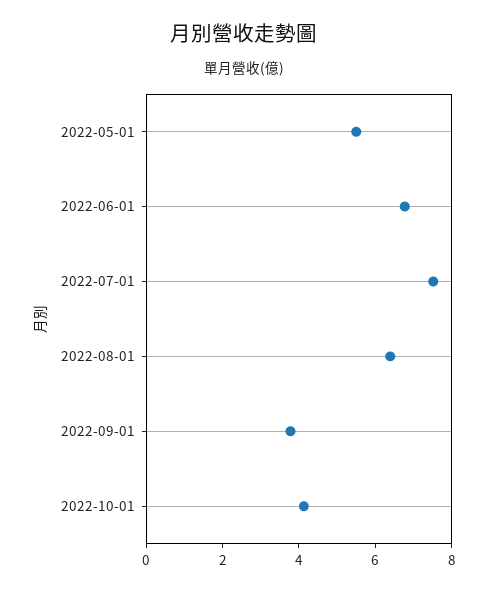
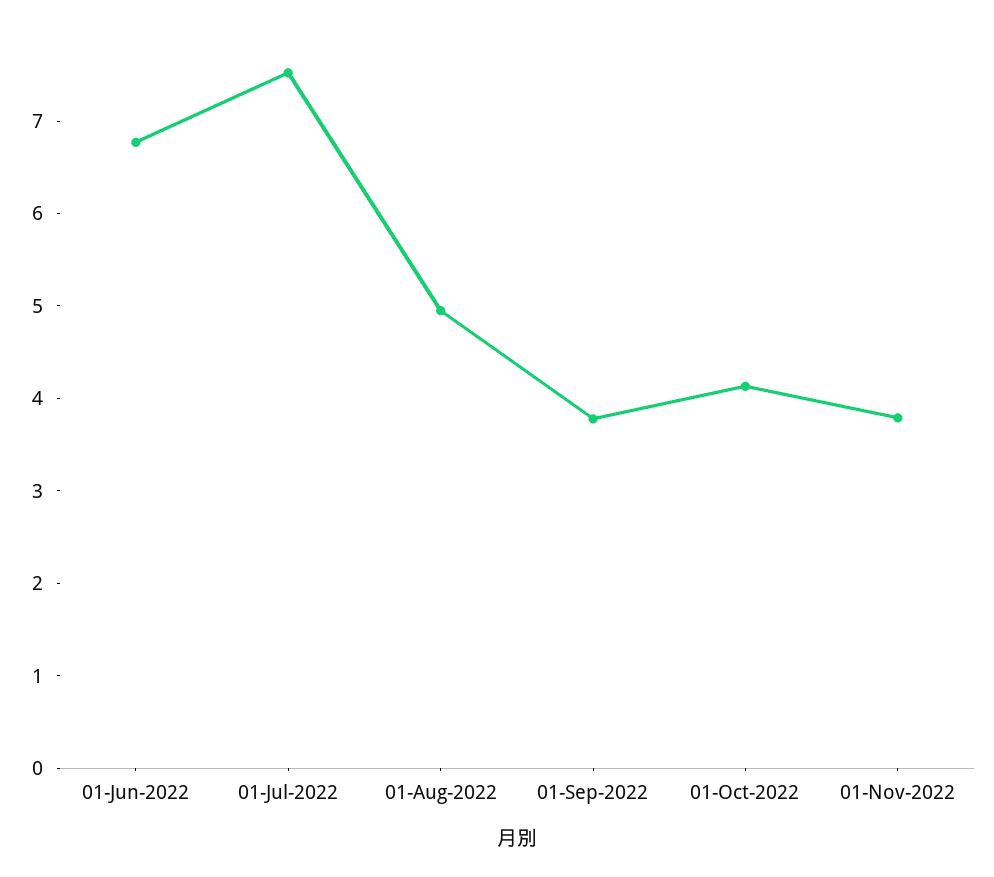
2022-05-01: 5.5 -> none
2022-08-01: 6.5 -> 5
01-Nov-2022: none -> 3.8

